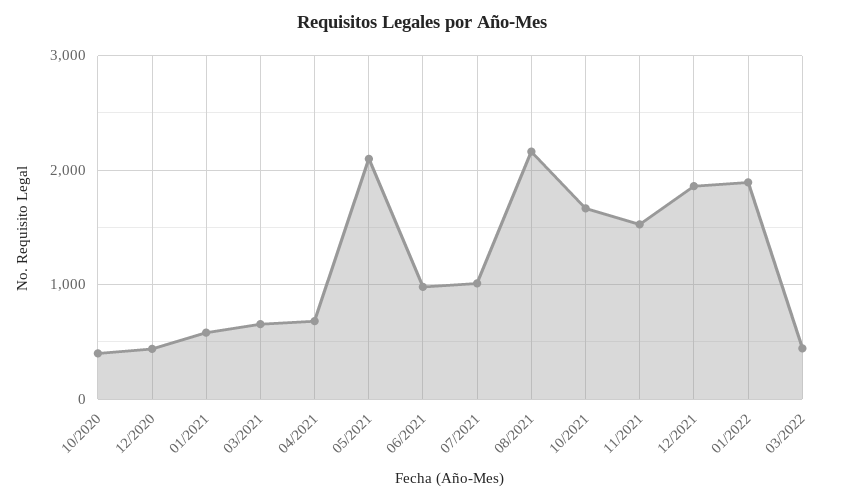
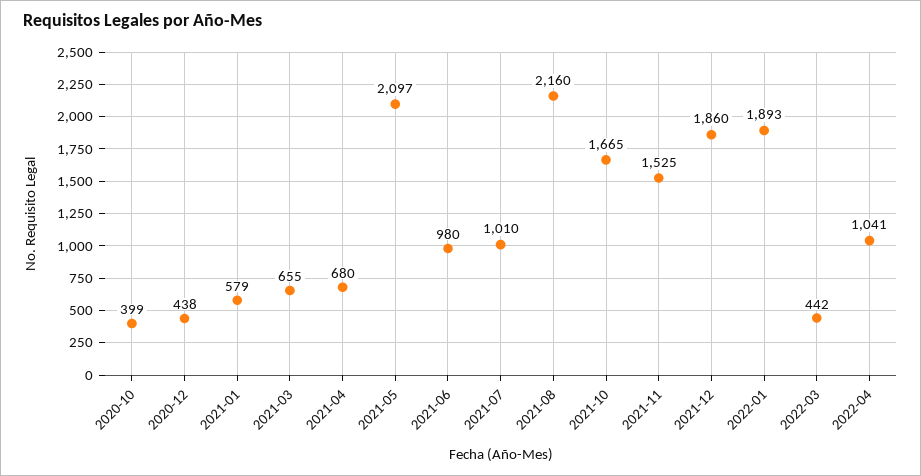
2022-04: none -> 1041

